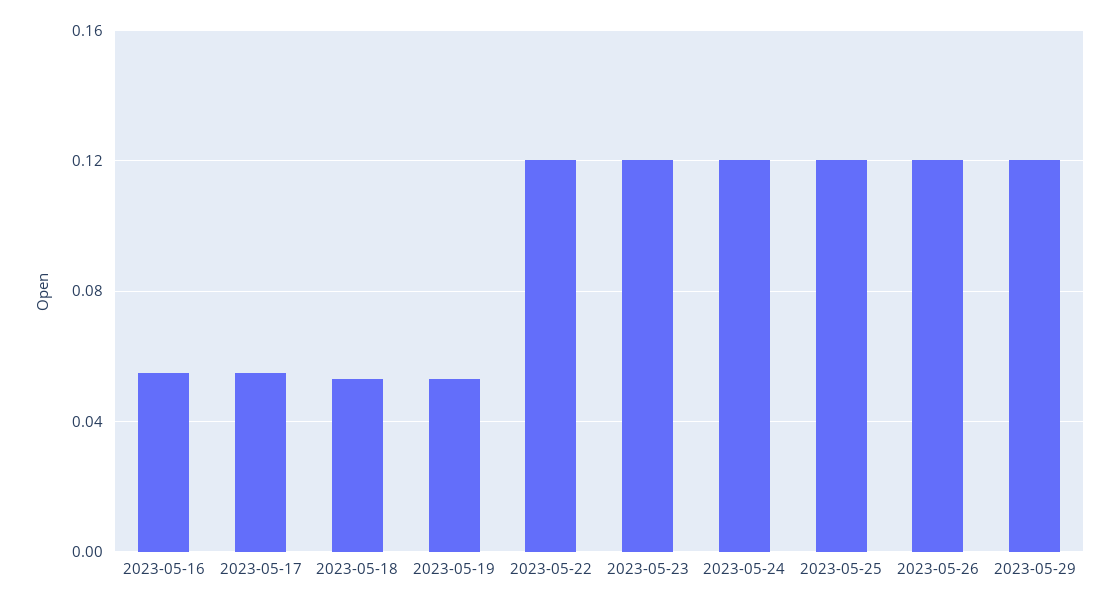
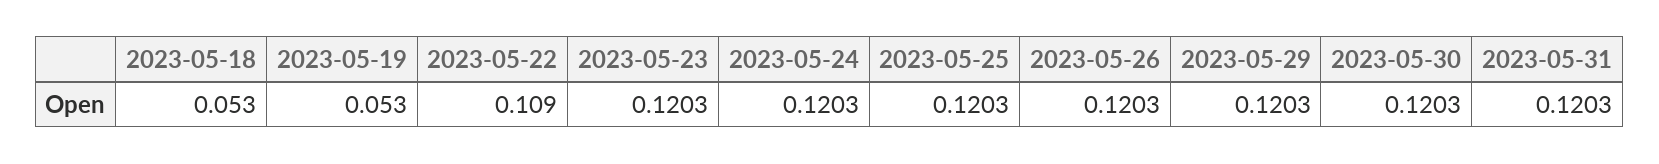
2023-05-16: 0.055 -> none
2023-05-17: 0.055 -> none
2023-05-22: 0.12 -> 0.109
2023-05-30: none -> 0.1203
2023-05-31: none -> 0.1203

